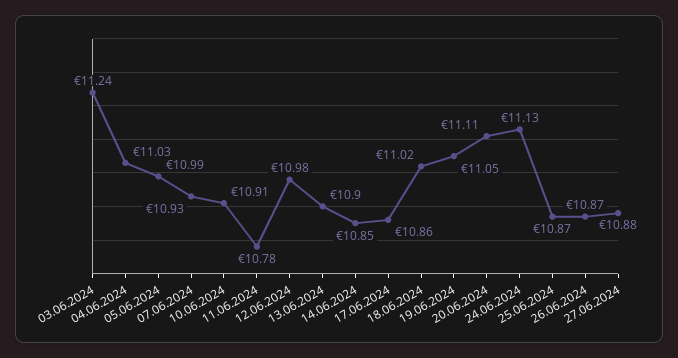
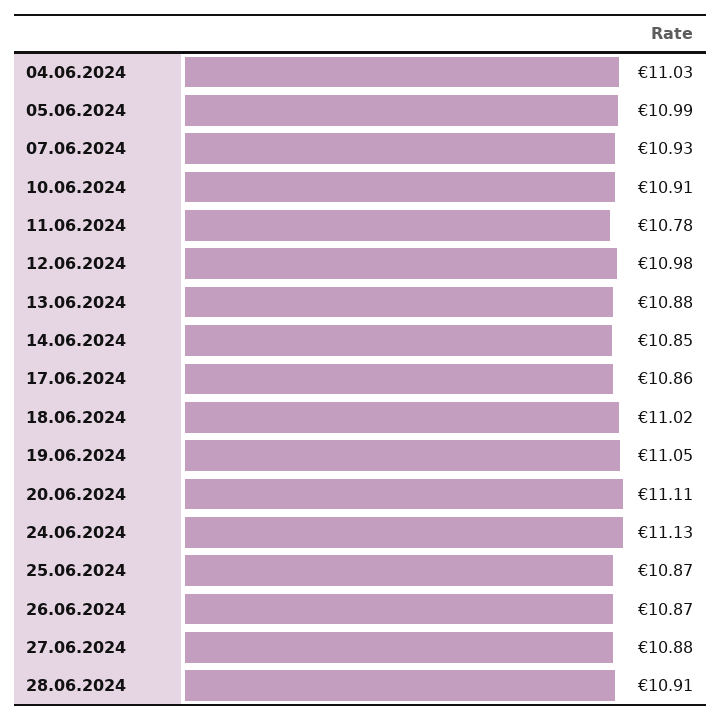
03.06.2024: 11.24 -> none
13.06.2024: 10.9 -> 10.88
28.06.2024: none -> 10.91

